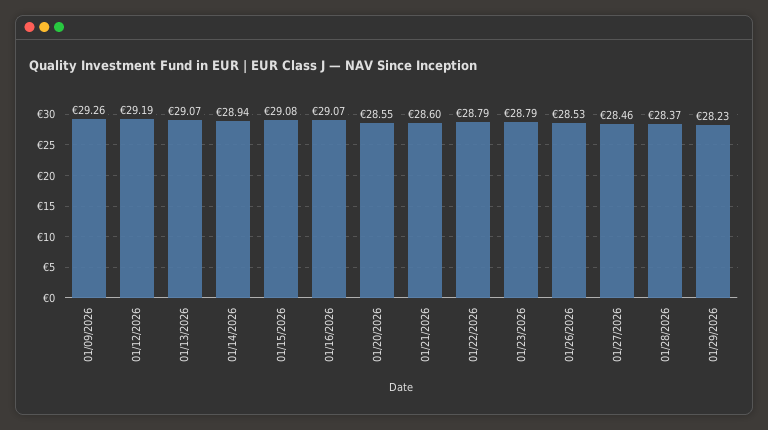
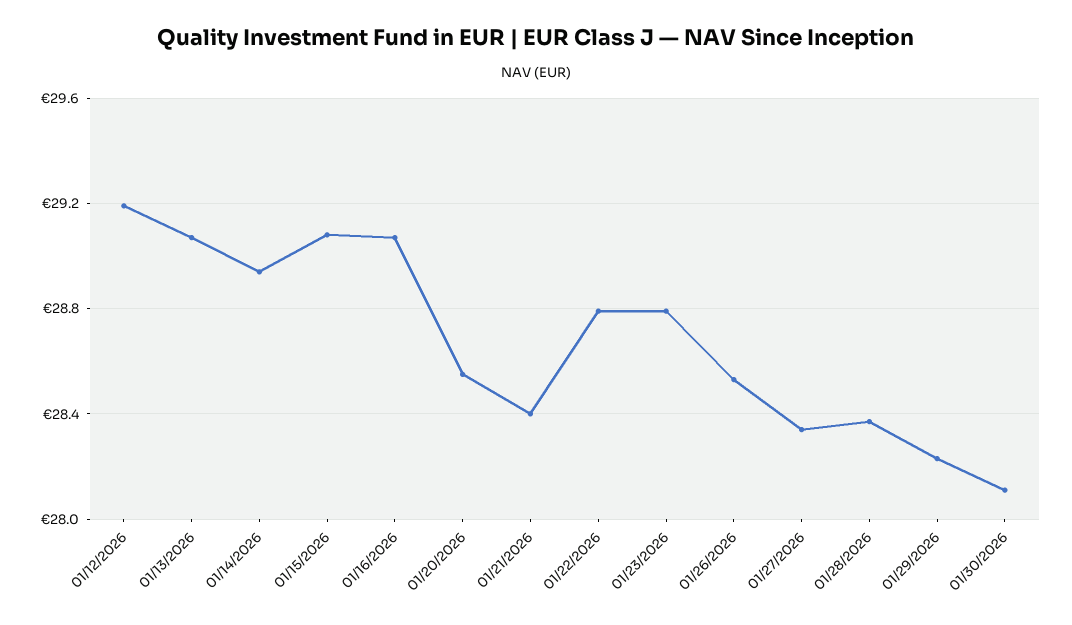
01/09/2026: 29.26 -> none
01/21/2026: 28.6 -> 28.4
01/27/2026: 28.46 -> 28.35
01/30/2026: none -> 28.1

